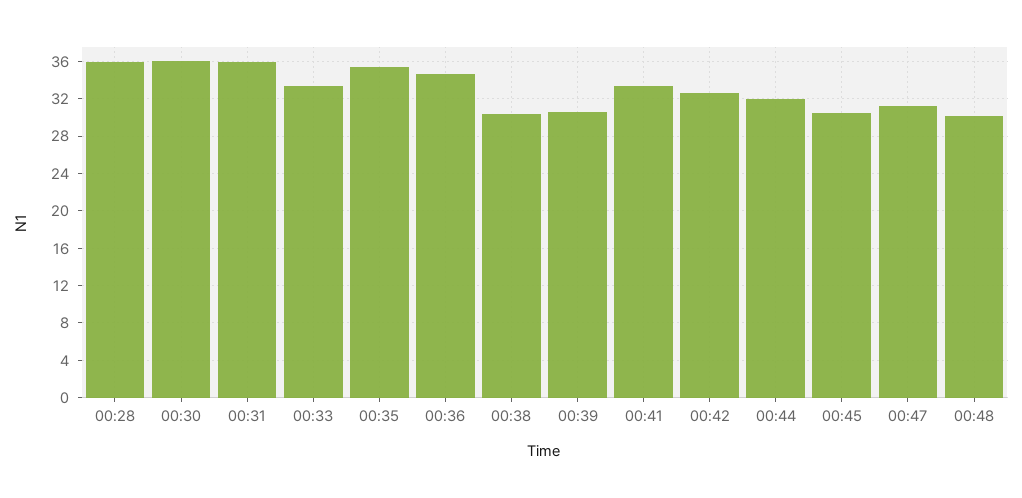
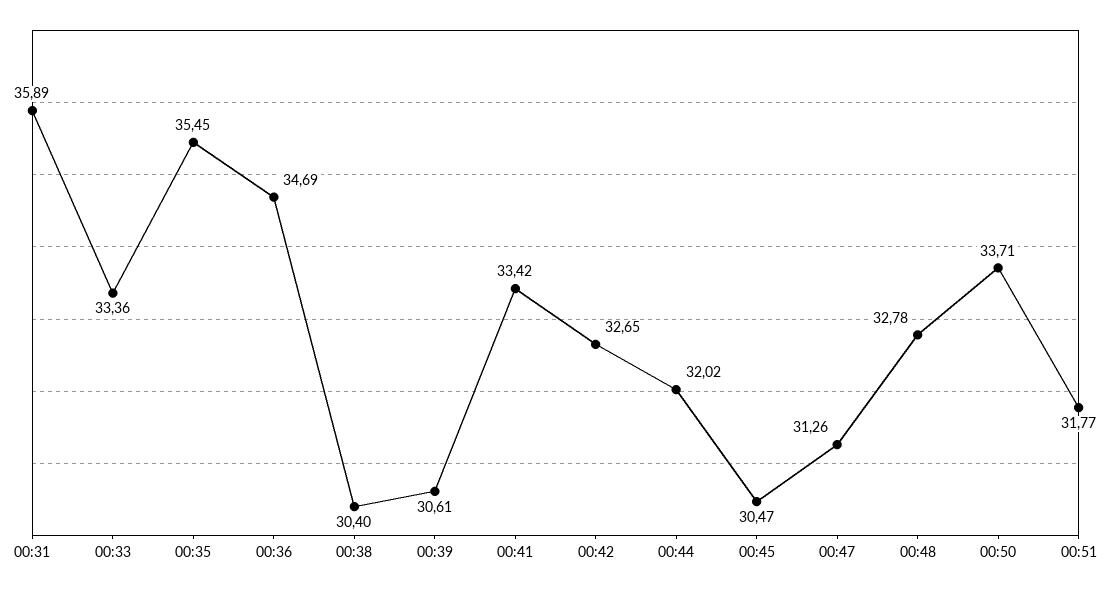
00:28: 36 -> none
00:30: 36 -> none
00:48: 30 -> 32.78
00:50: none -> 33.71
00:51: none -> 31.77

